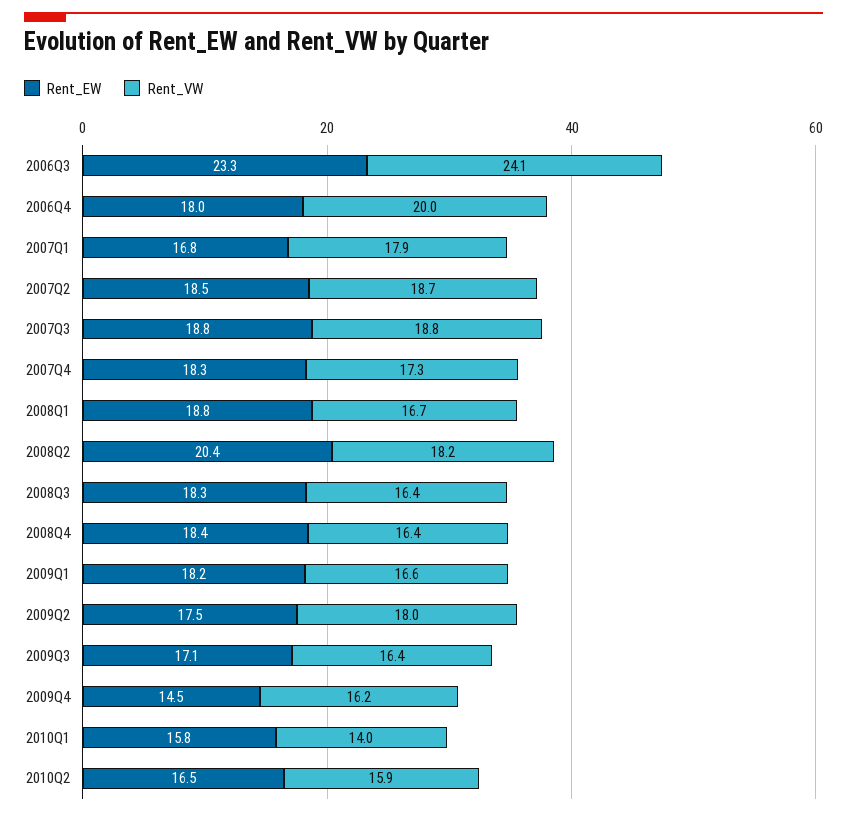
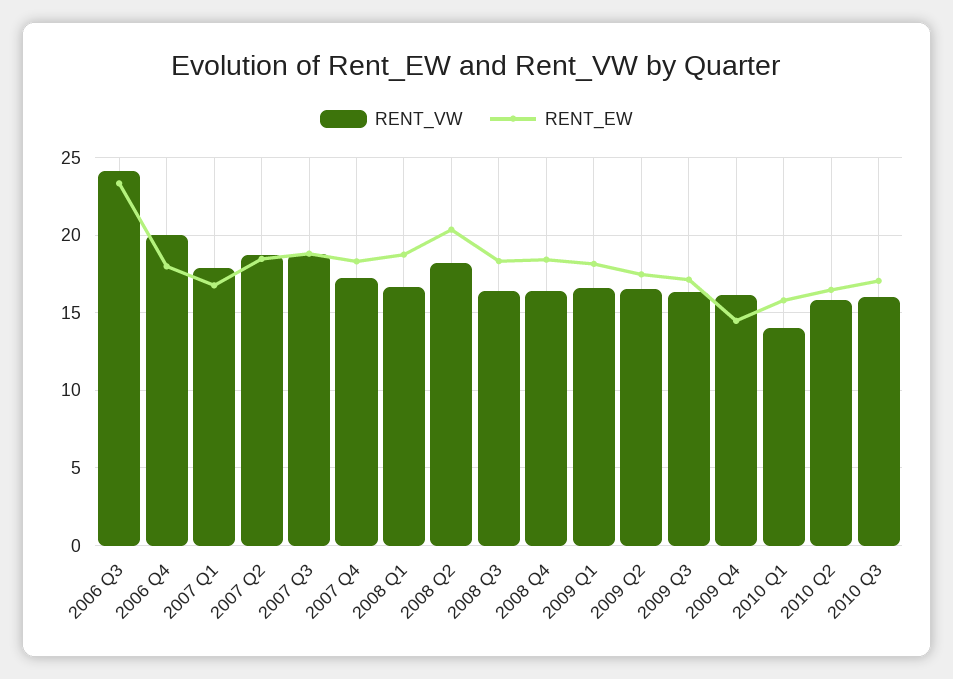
Rent_VW, 2009Q2: 18 -> 16.5
Rent_VW, 2010 Q3: none -> 16
Rent_EW, 2010 Q3: none -> 17

